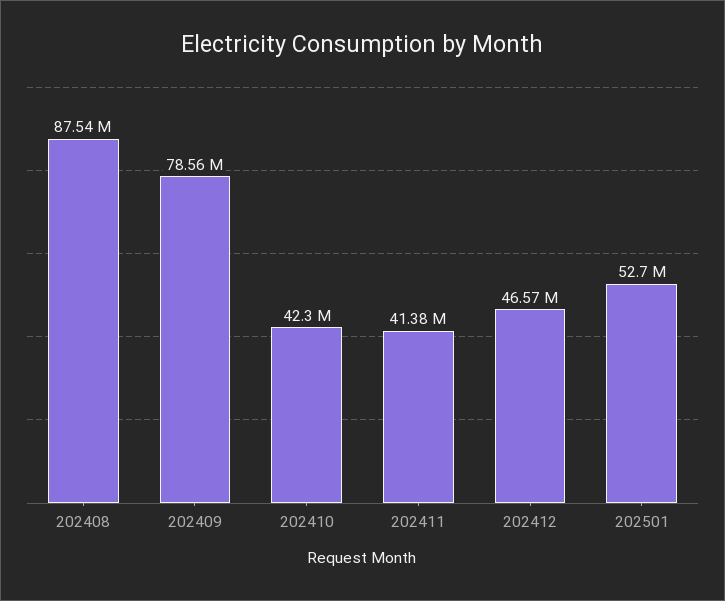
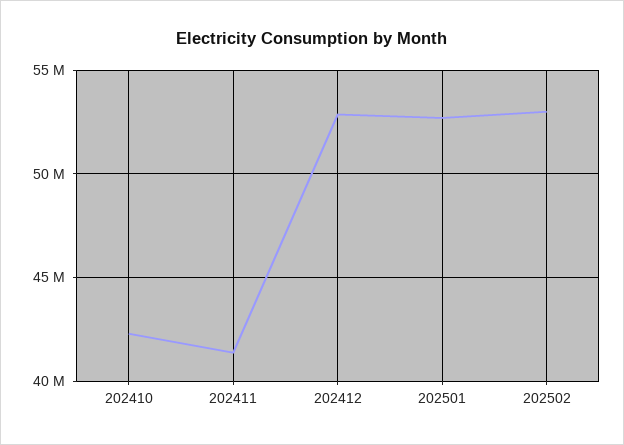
202408: 87540000 -> none
202409: 78560000 -> none
202412: 46570000 -> 53000000
202502: none -> 53000000

